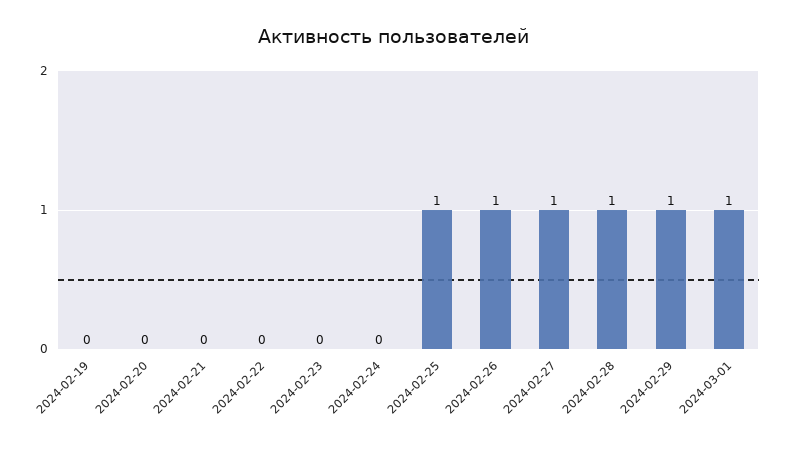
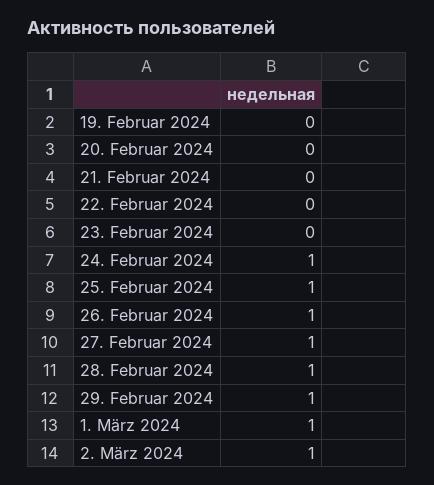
2024-02-24: 0 -> 1
2. März 2024: none -> 1

